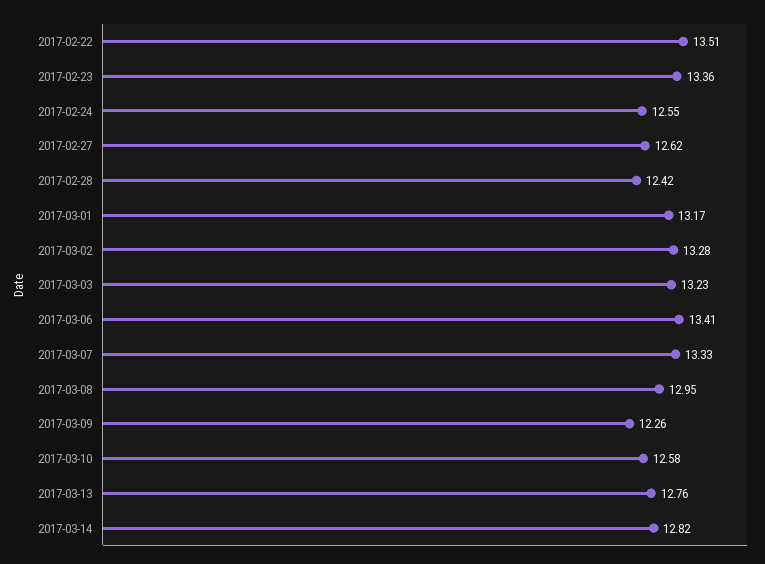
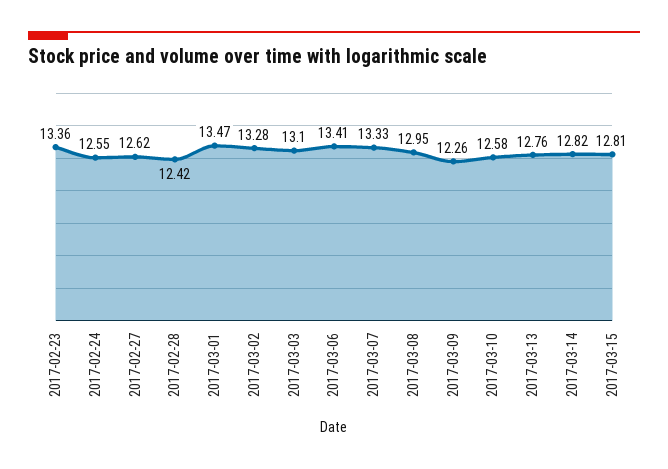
2017-02-22: 13.51 -> none
2017-03-01: 13.17 -> 13.47
2017-03-03: 13.23 -> 13.1
2017-03-15: none -> 12.81

